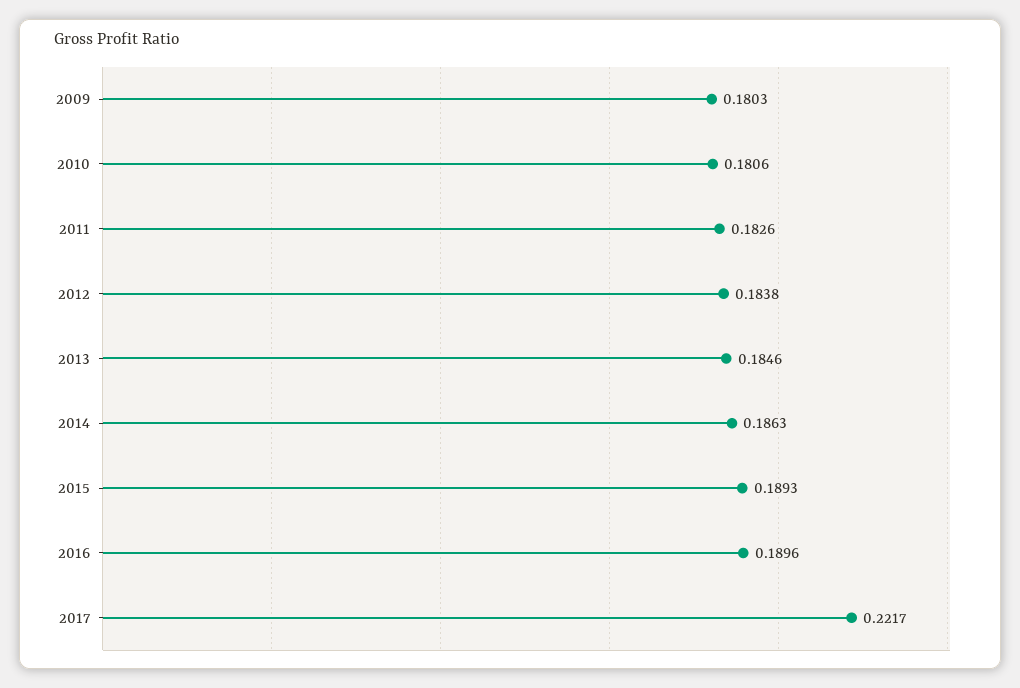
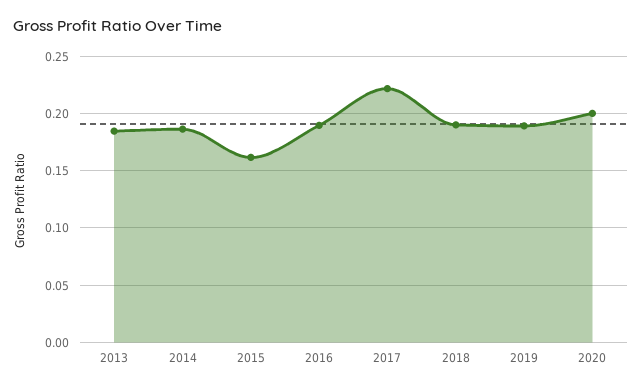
2009: 0.1803 -> none
2010: 0.1806 -> none
2011: 0.1826 -> none
2012: 0.1838 -> none
2015: 0.1893 -> 0.16
2018: none -> 0.19
2019: none -> 0.19
2020: none -> 0.2

